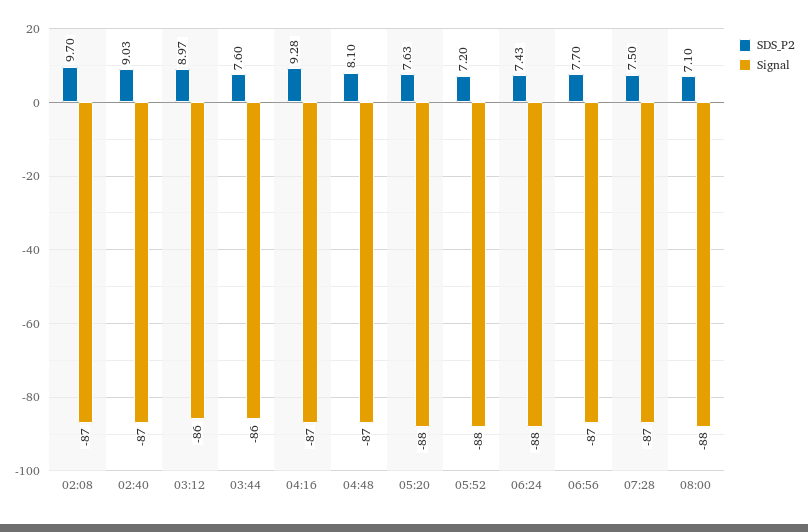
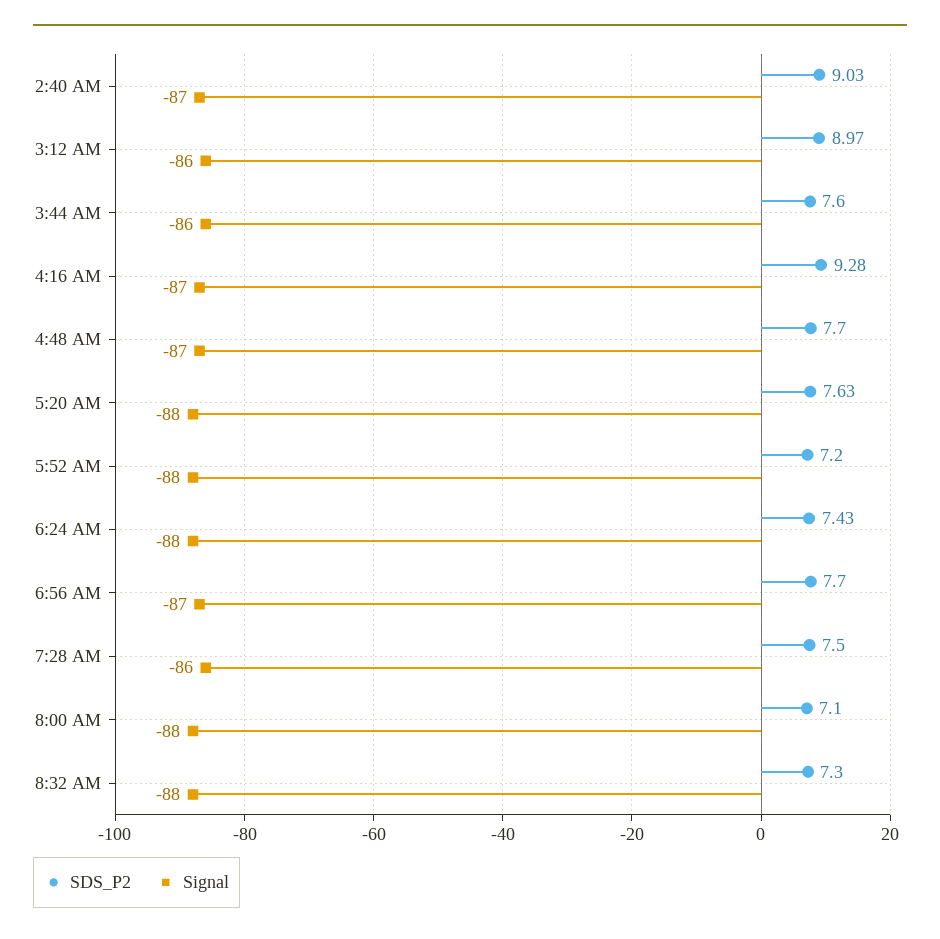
SDS_P2, 02:08: 9.7 -> none
Signal, 02:08: -87 -> none
SDS_P2, 04:48: 8.1 -> 7.7
Signal, 07:28: -87 -> -86
SDS_P2, 8:32 AM: none -> 7.3
Signal, 8:32 AM: none -> -88

